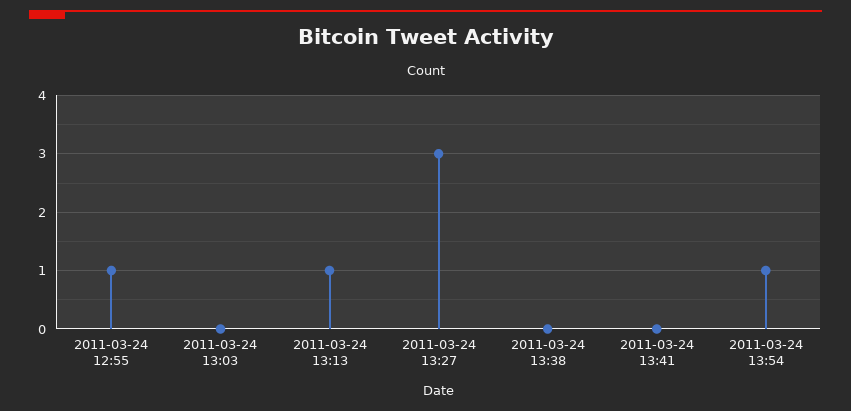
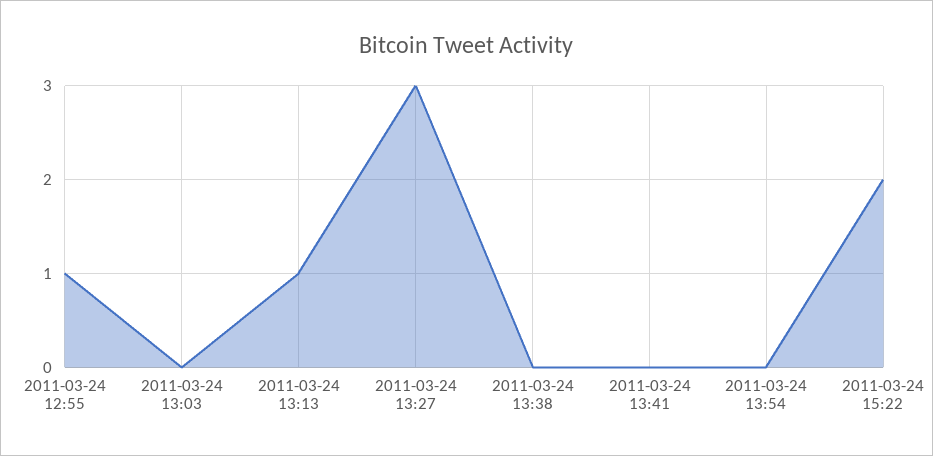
2011-03-24 13:54: 1 -> 0
2011-03-24 15:22: none -> 2

